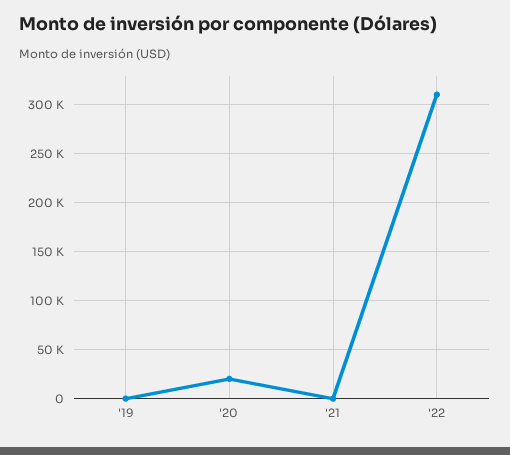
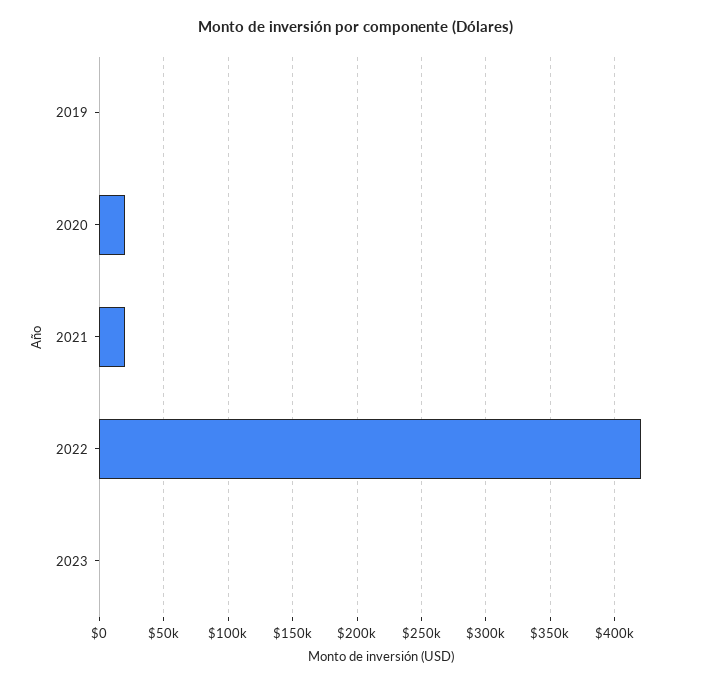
'21: 0 -> 20000
'22: 310000 -> 420000
2023: none -> 0

